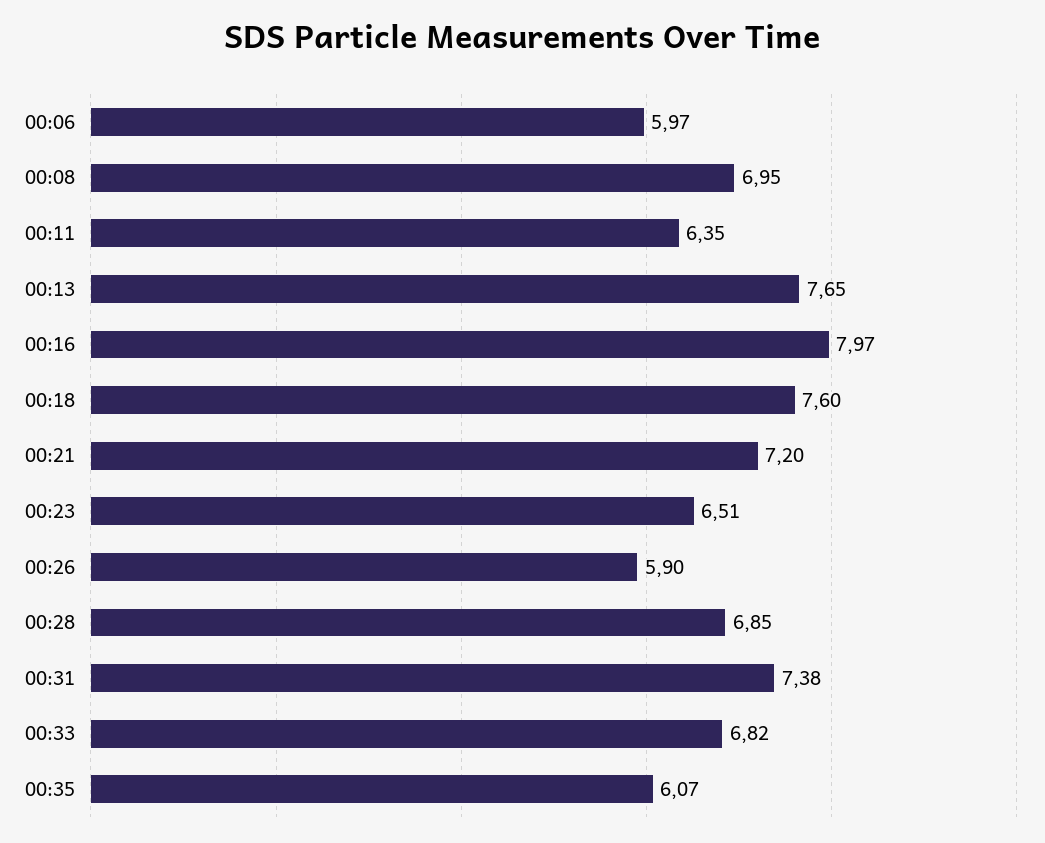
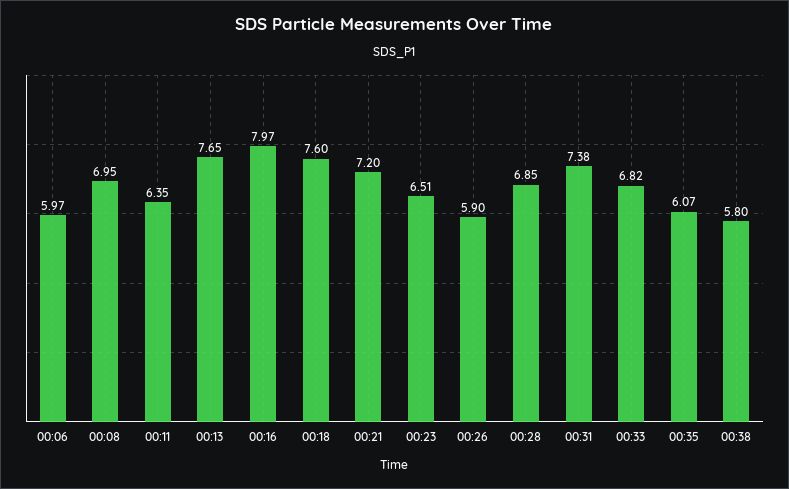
00:38: none -> 5.8

